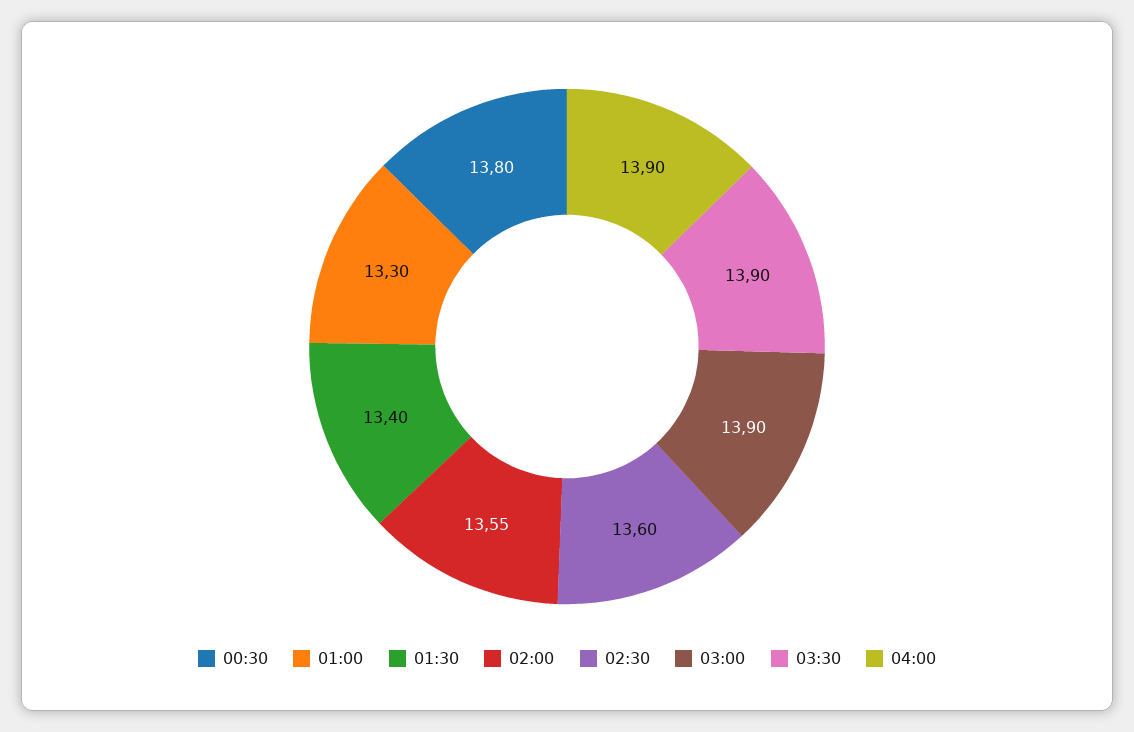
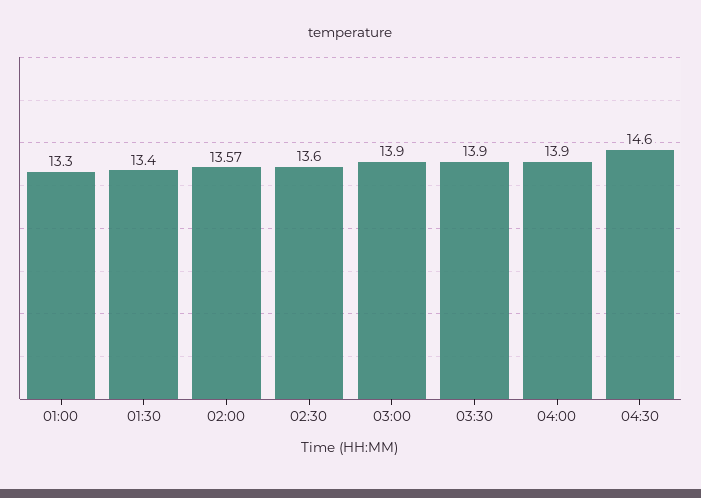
00:30: 13.8 -> none
02:00: 13.55 -> 13.57
04:30: none -> 14.6

